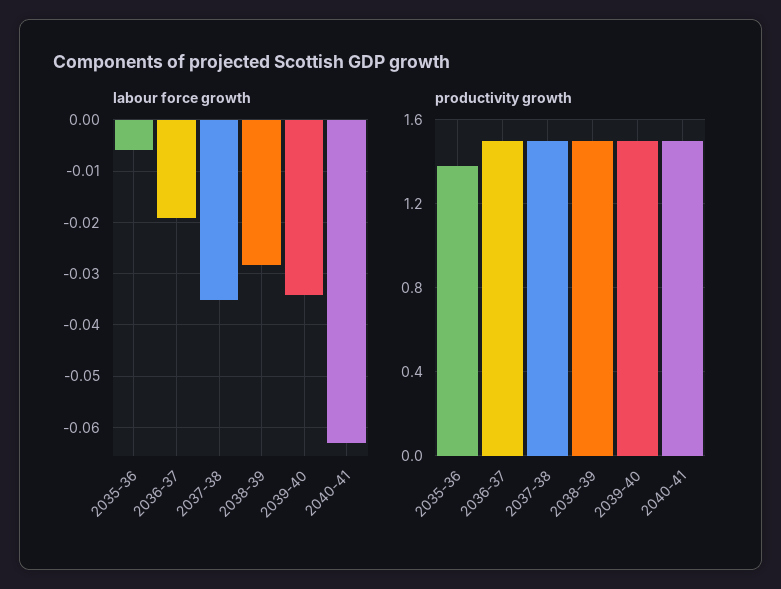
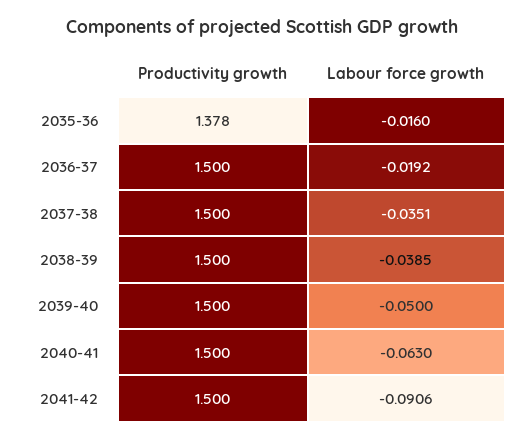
labour force growth, 2035-36: -0.006 -> -0.016
labour force growth, 2038-39: -0.028 -> -0.0385
labour force growth, 2039-40: -0.034 -> -0.05
productivity growth, 2041-42: none -> 1.5
labour force growth, 2041-42: none -> -0.0906

